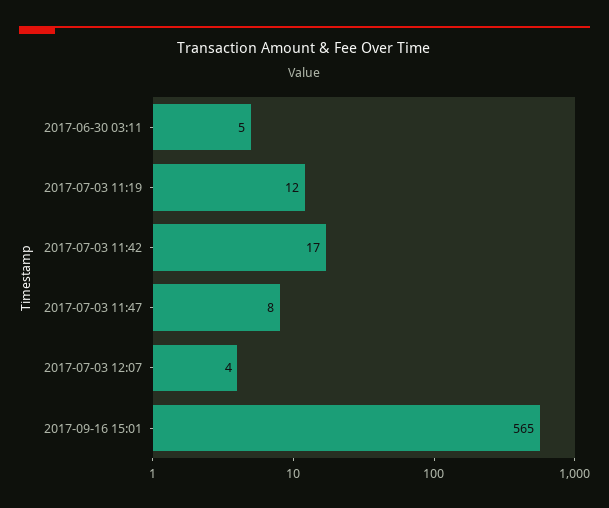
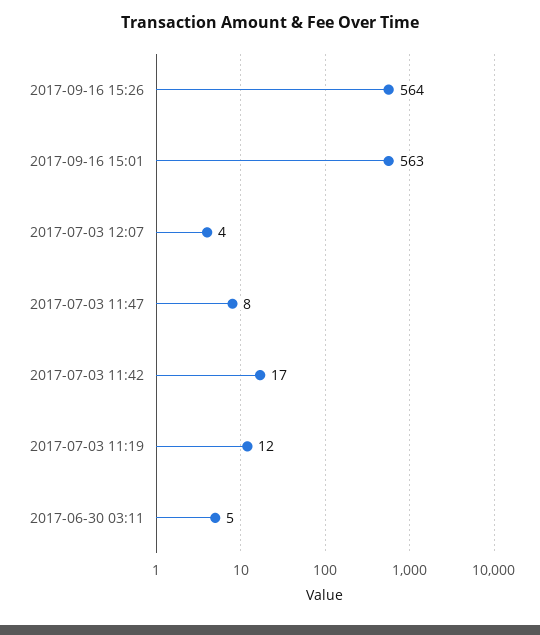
2017-09-16 15:01: 565 -> 563
2017-09-16 15:26: none -> 564

